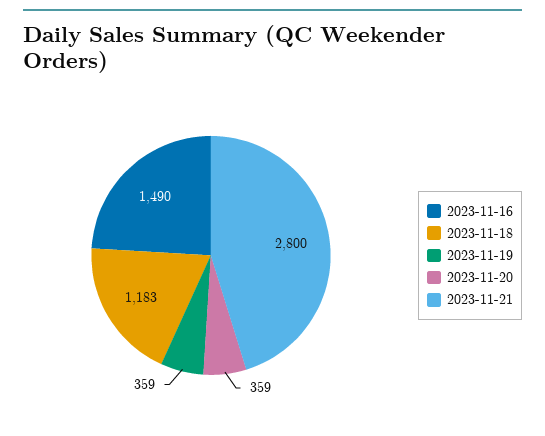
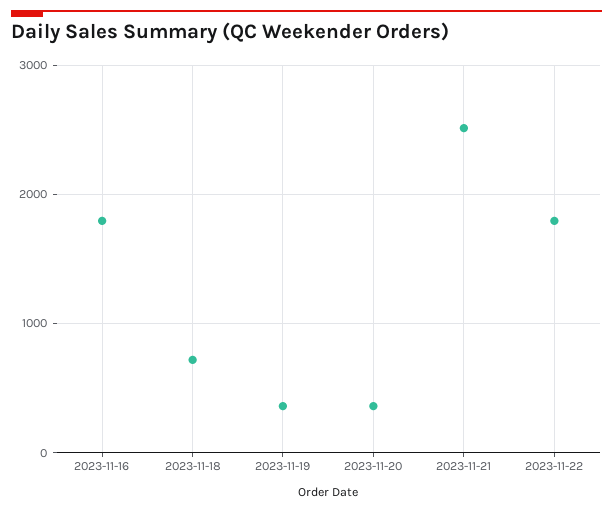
2023-11-16: 1490 -> 1800
2023-11-18: 1183 -> 700
2023-11-21: 2800 -> 2500
2023-11-22: none -> 1800

